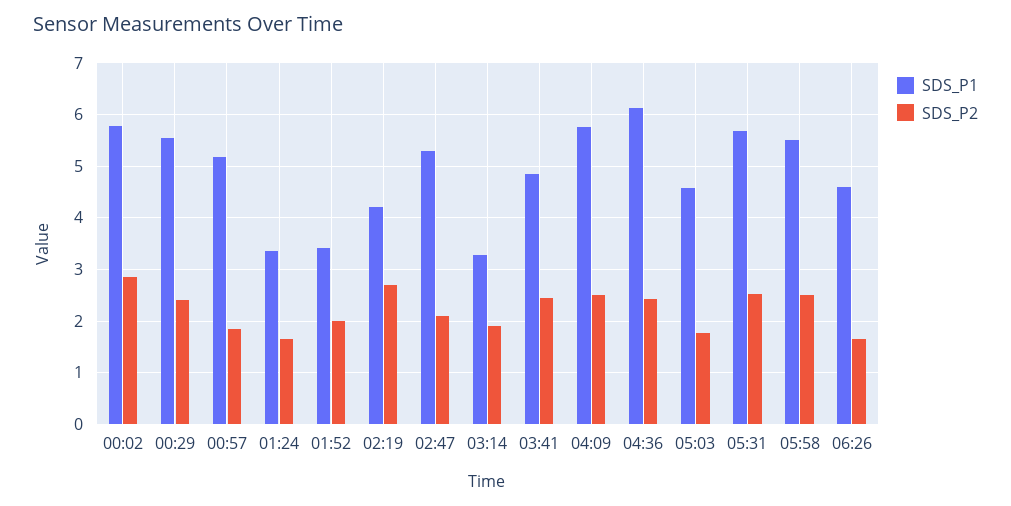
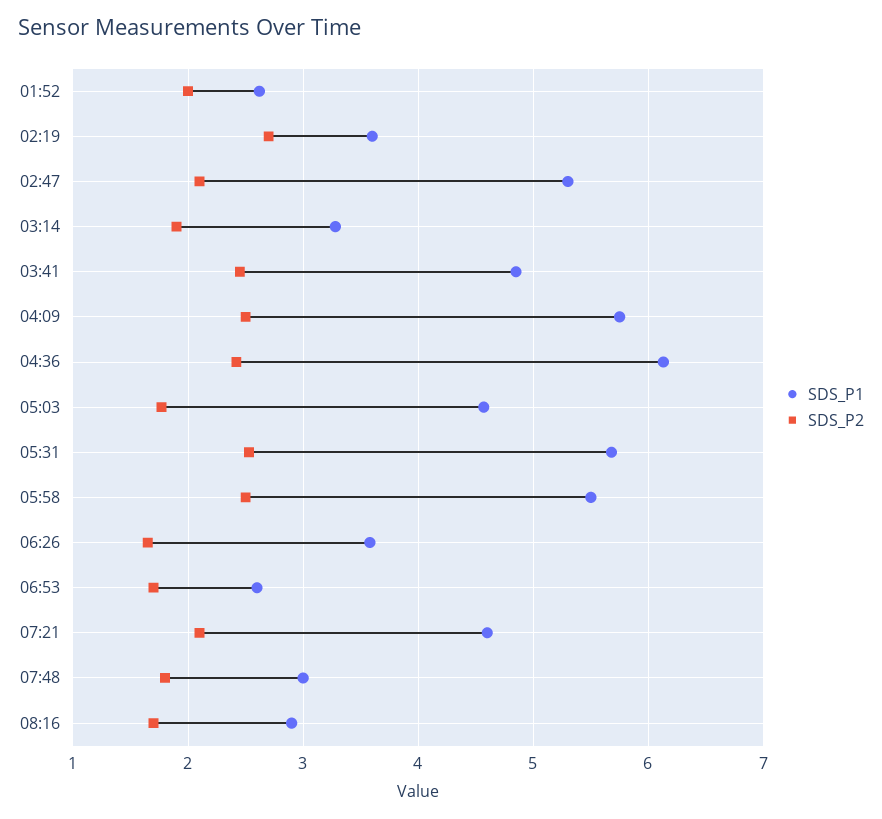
SDS_P1, 00:02: 5.8 -> none
SDS_P2, 00:02: 2.8 -> none
SDS_P1, 00:29: 5.6 -> none
SDS_P2, 00:29: 2.4 -> none
SDS_P1, 00:57: 5.2 -> none
SDS_P2, 00:57: 1.8 -> none
SDS_P1, 01:24: 3.4 -> none
SDS_P2, 01:24: 1.6 -> none
SDS_P1, 01:52: 3.4 -> 2.6
SDS_P1, 02:19: 4.2 -> 3.6
SDS_P1, 06:26: 4.6 -> 3.6
SDS_P1, 06:53: none -> 2.6
SDS_P2, 06:53: none -> 1.7
SDS_P1, 07:21: none -> 4.6
SDS_P2, 07:21: none -> 2.1
SDS_P1, 07:48: none -> 3
SDS_P2, 07:48: none -> 1.8
SDS_P1, 08:16: none -> 2.9
SDS_P2, 08:16: none -> 1.7

